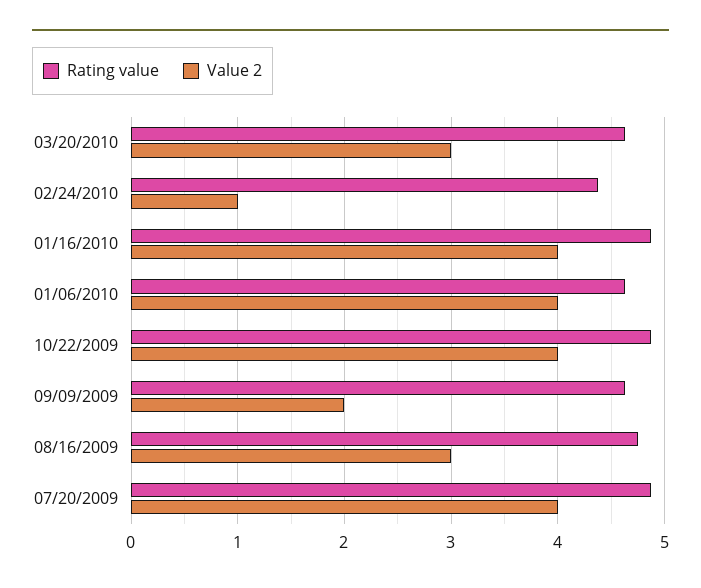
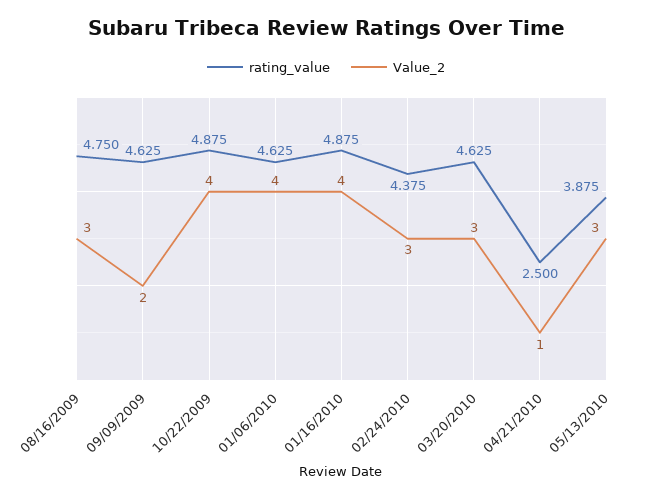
Value 2, 02/24/2010: 1 -> 3
Rating value, 07/20/2009: 4.9 -> none
Value 2, 07/20/2009: 4 -> none
Rating value, 04/21/2010: none -> 2.5
Value 2, 04/21/2010: none -> 1
Rating value, 05/13/2010: none -> 3.875
Value 2, 05/13/2010: none -> 3

